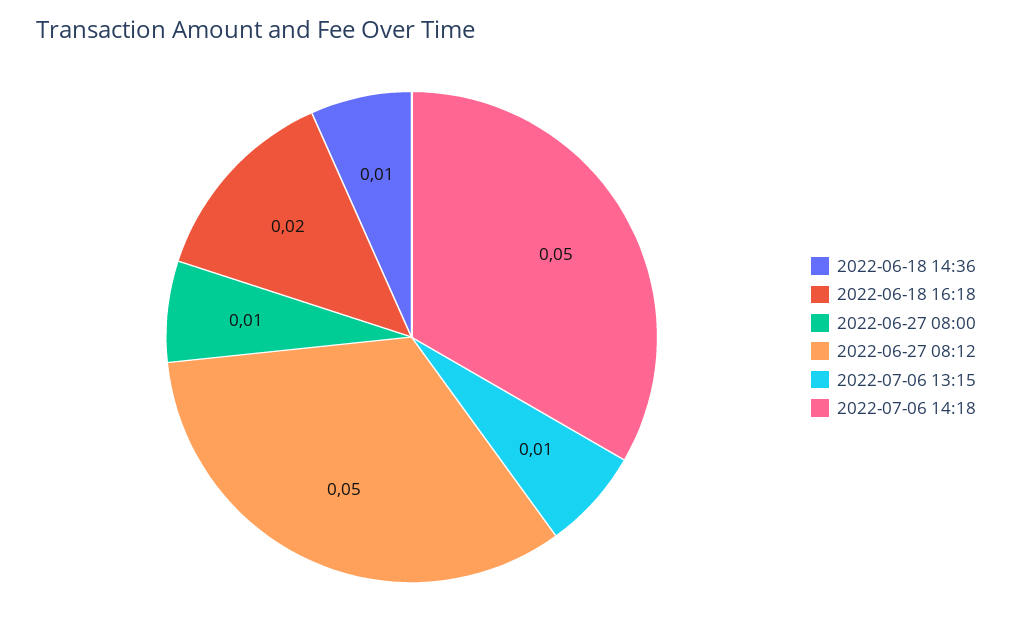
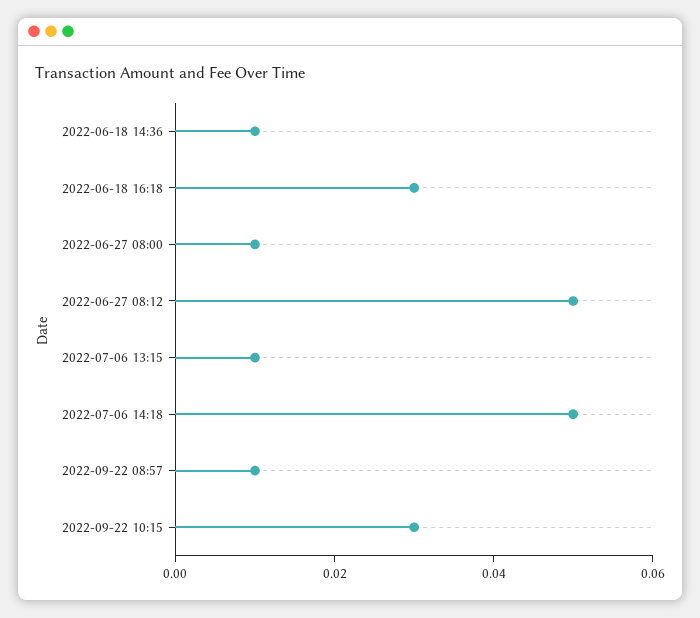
2022-06-18 16:18: 0.02 -> 0.03
2022-09-22 08:57: none -> 0.01
2022-09-22 10:15: none -> 0.03

